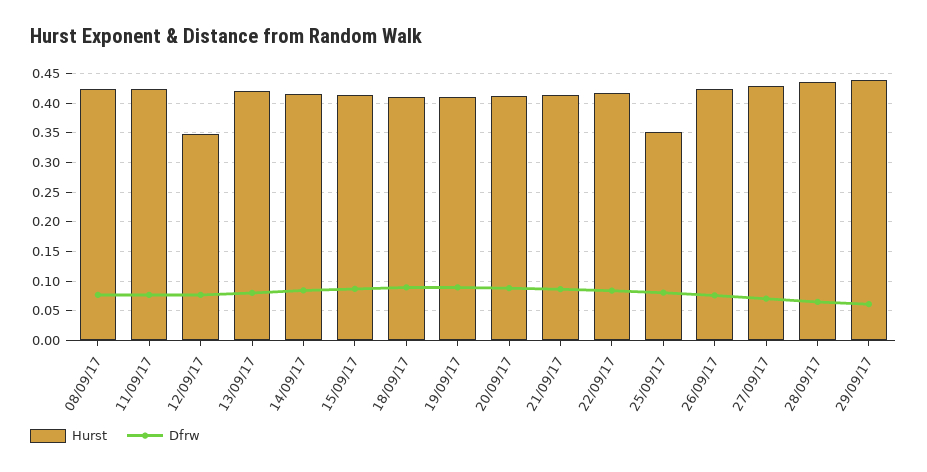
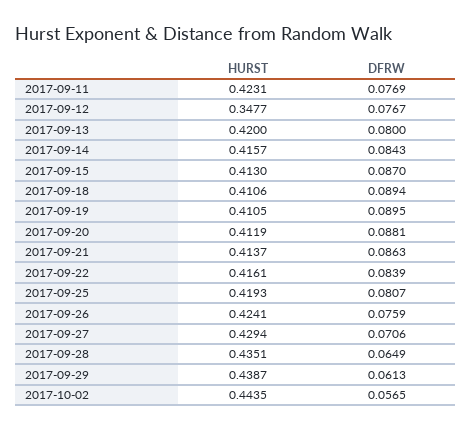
Hurst, 08/09/17: 0.425 -> none
Dfrw, 08/09/17: 0.075 -> none
Hurst, 25/09/17: 0.35 -> 0.4193
Hurst, 2017-10-02: none -> 0.4435
Dfrw, 2017-10-02: none -> 0.0565

